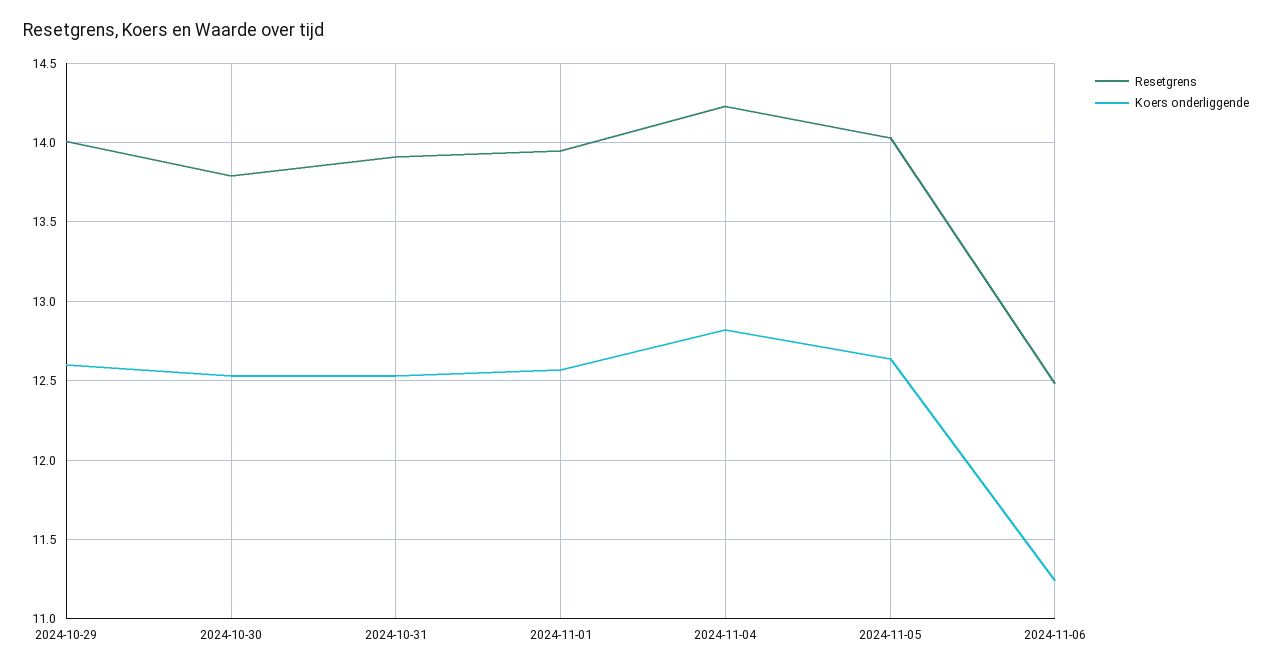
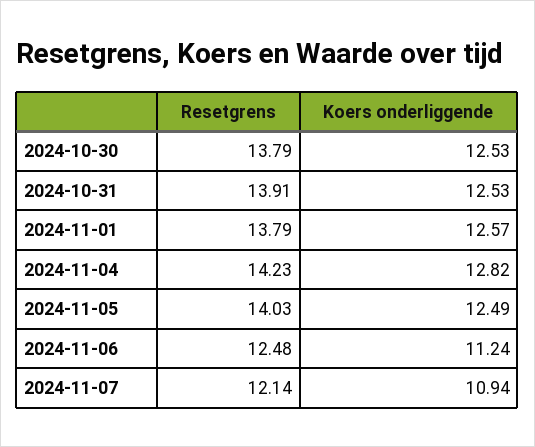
Resetgrens, 2024-10-29: 14 -> none
Koers onderliggende, 2024-10-29: 12.6 -> none
Resetgrens, 2024-11-01: 13.95 -> 13.79
Koers onderliggende, 2024-11-05: 12.65 -> 12.49
Resetgrens, 2024-11-07: none -> 12.14
Koers onderliggende, 2024-11-07: none -> 10.94

